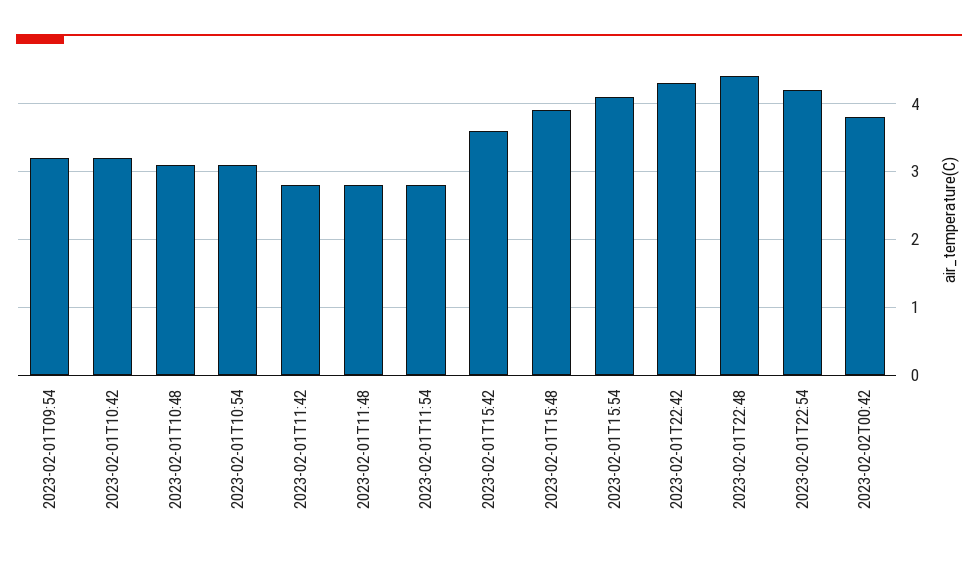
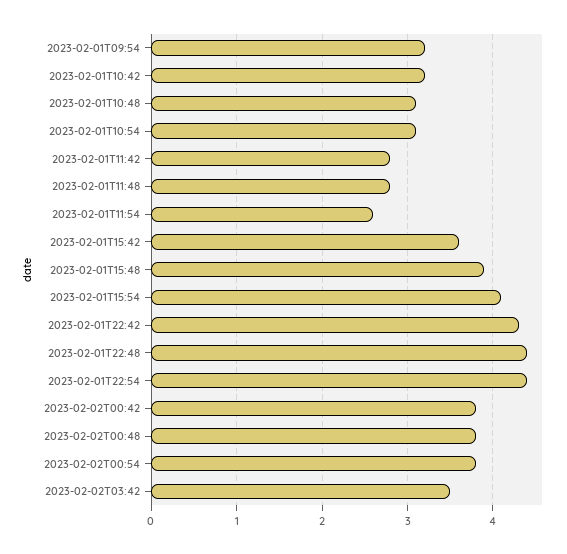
2023-02-01T11:54: 2.8 -> 2.6
2023-02-01T22:54: 4.2 -> 4.4
2023-02-02T00:48: none -> 3.8
2023-02-02T00:54: none -> 3.8
2023-02-02T03:42: none -> 3.5

